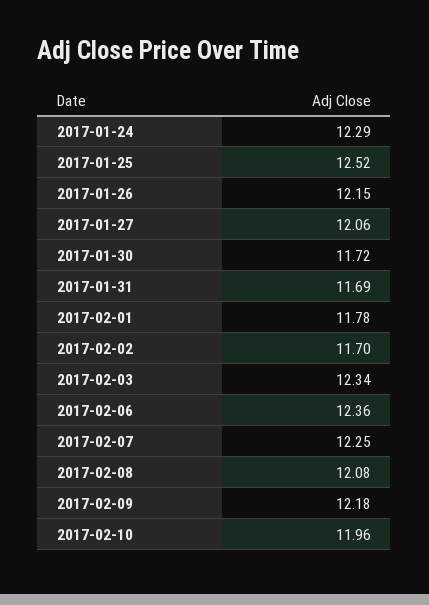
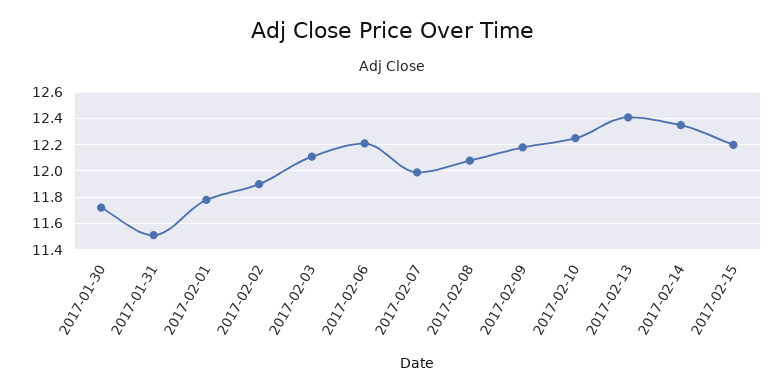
2017-01-24: 12.29 -> none
2017-01-25: 12.52 -> none
2017-01-26: 12.15 -> none
2017-01-27: 12.06 -> none
2017-01-31: 11.69 -> 11.5
2017-02-02: 11.7 -> 11.9
2017-02-03: 12.34 -> 12.1
2017-02-06: 12.36 -> 12.2
2017-02-07: 12.25 -> 12
2017-02-10: 11.96 -> 12.25
2017-02-13: none -> 12.4
2017-02-14: none -> 12.35
2017-02-15: none -> 12.2

